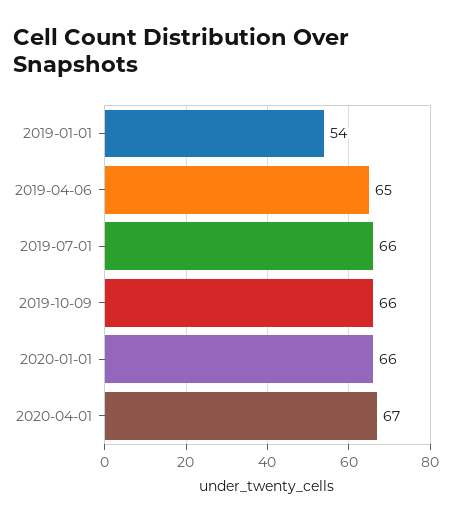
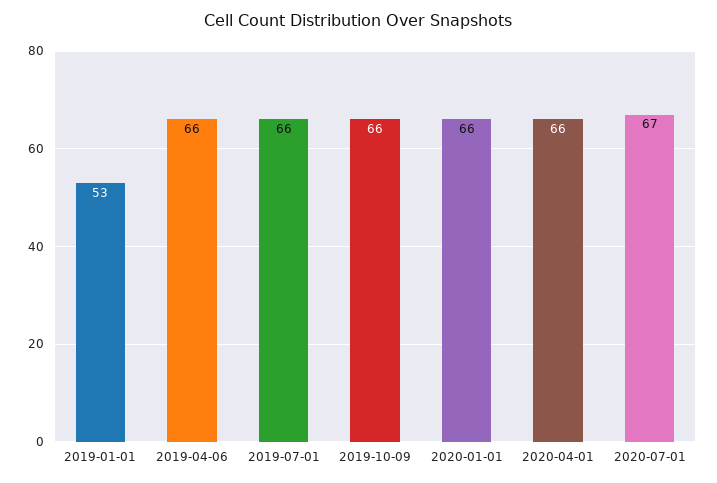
2019-01-01: 54 -> 53
2019-04-06: 65 -> 66
2020-04-01: 67 -> 66
2020-07-01: none -> 67

